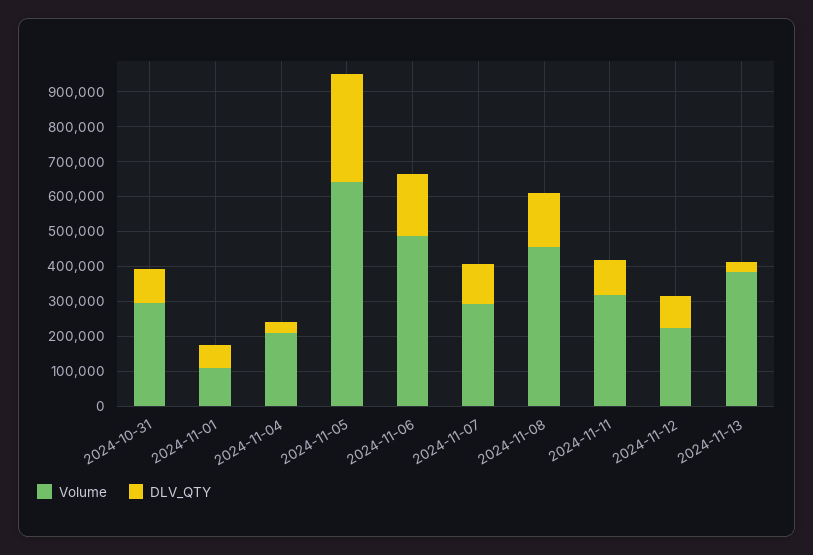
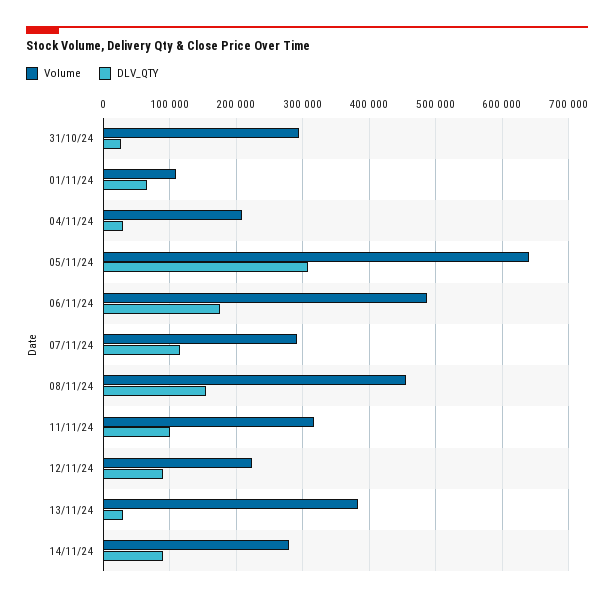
DLV_QTY, 2024-10-31: 100000 -> 30000
Volume, 14/11/24: none -> 280000
DLV_QTY, 14/11/24: none -> 90000

